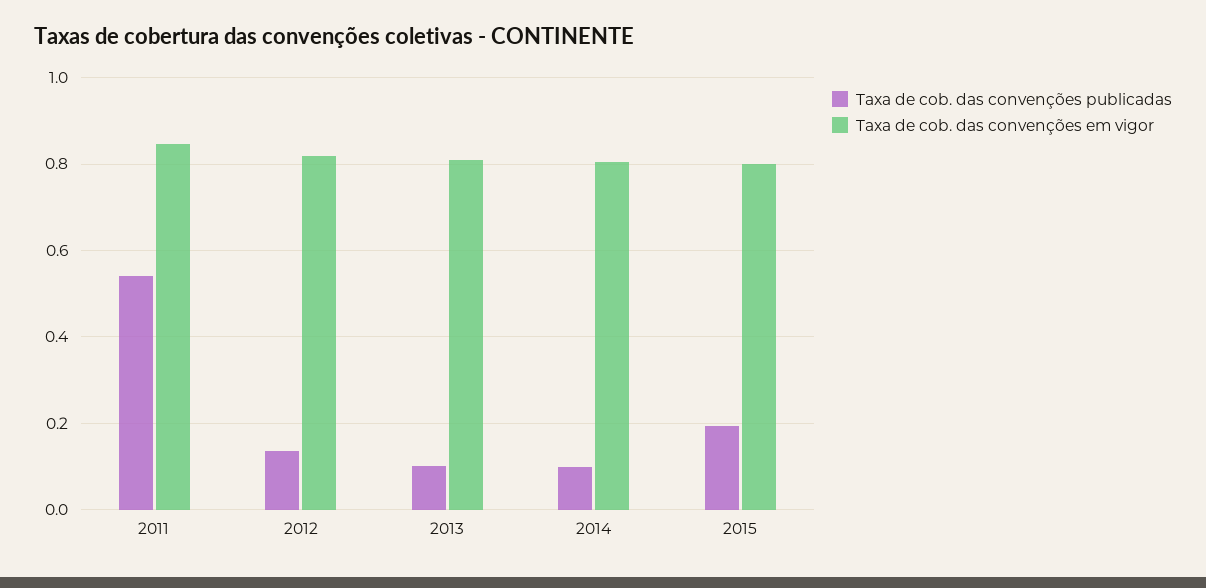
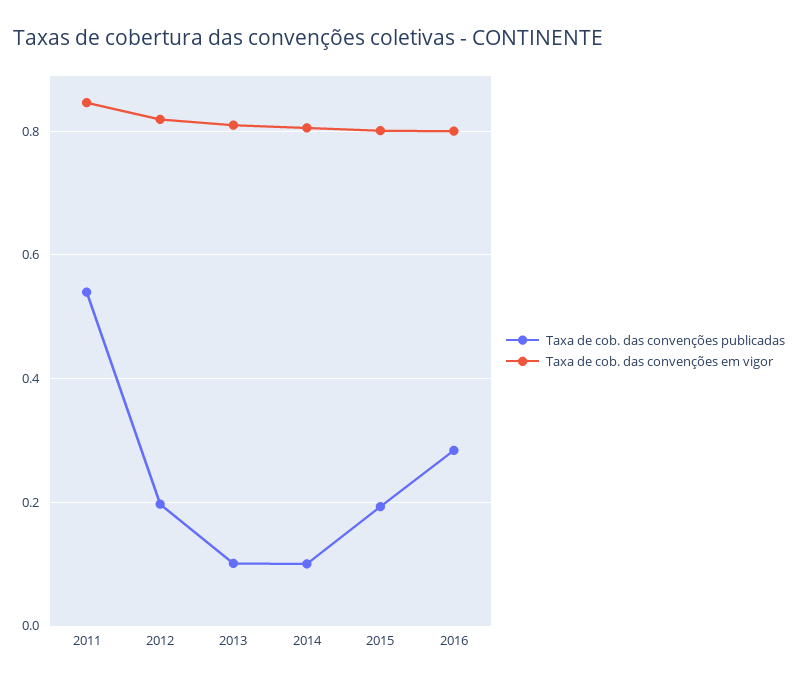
Taxa de cob. das convenções publicadas, 2012: 0.14 -> 0.2
Taxa de cob. das convenções publicadas, 2016: none -> 0.28
Taxa de cob. das convenções em vigor, 2016: none -> 0.8

